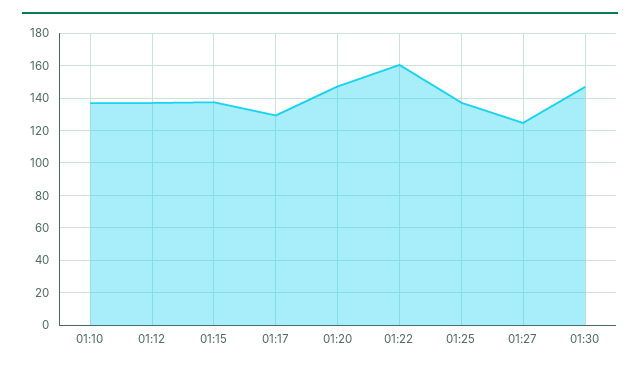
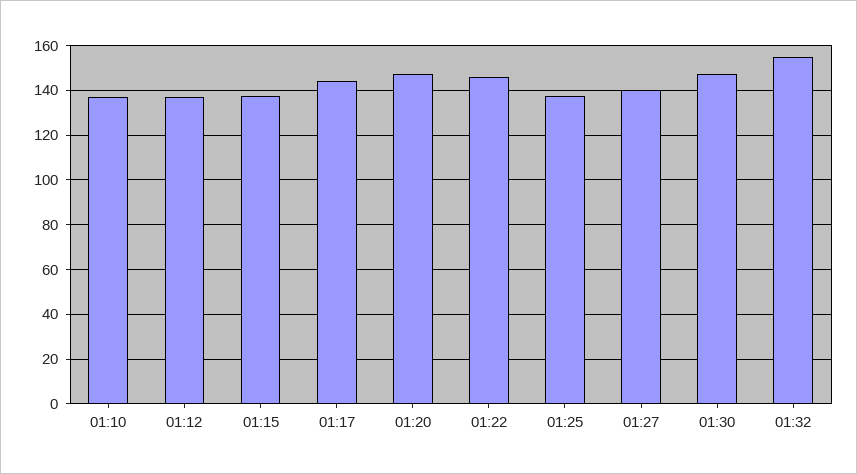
01:17: 130 -> 145
01:22: 160 -> 145
01:27: 125 -> 140
01:32: none -> 155

